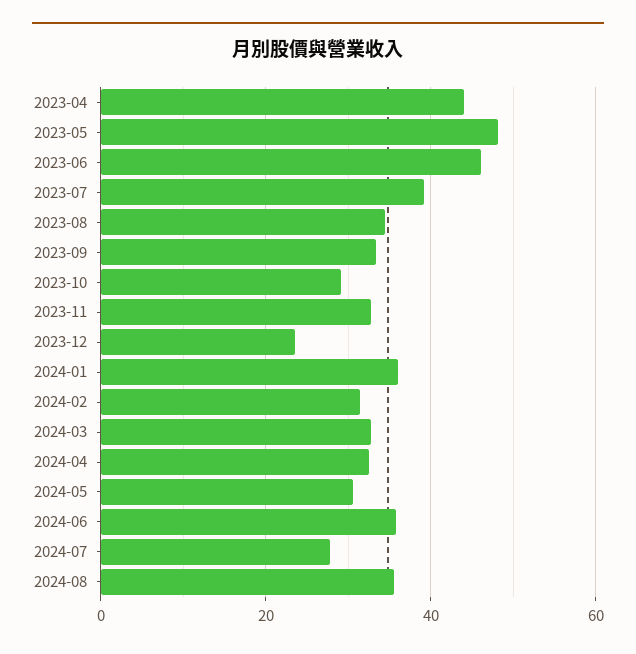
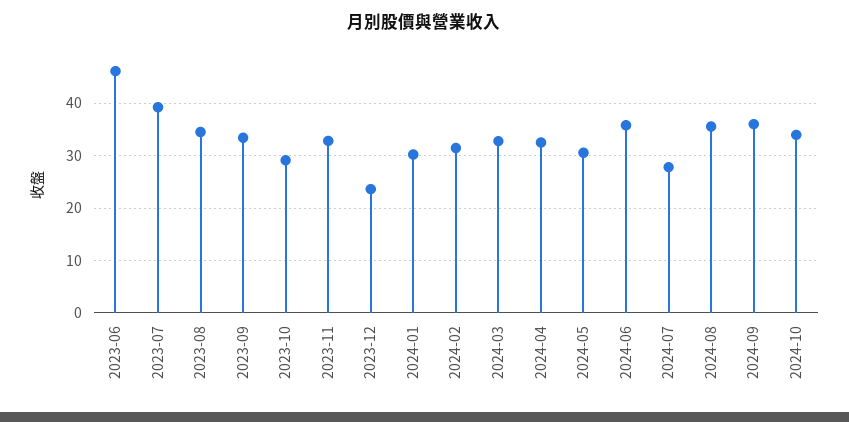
2023-04: 44 -> none
2023-05: 48 -> none
2024-01: 36 -> 30
2024-09: none -> 36
2024-10: none -> 34

